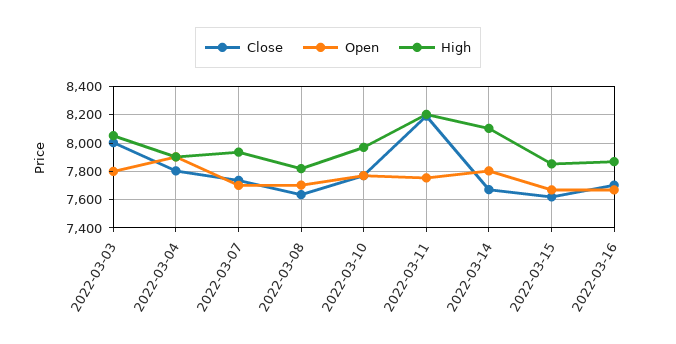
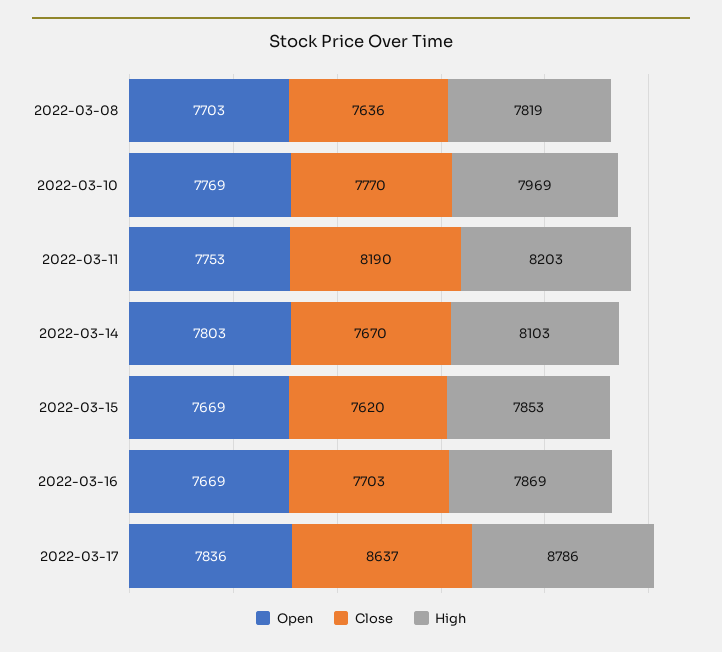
Close, 2022-03-03: 8000 -> none
Open, 2022-03-03: 7800 -> none
High, 2022-03-03: 8050 -> none
Close, 2022-03-04: 7800 -> none
Open, 2022-03-04: 7900 -> none
High, 2022-03-04: 7900 -> none
Close, 2022-03-07: 7750 -> none
Open, 2022-03-07: 7700 -> none
High, 2022-03-07: 7950 -> none
Open, 2022-03-17: none -> 7836
Close, 2022-03-17: none -> 8637
High, 2022-03-17: none -> 8786

